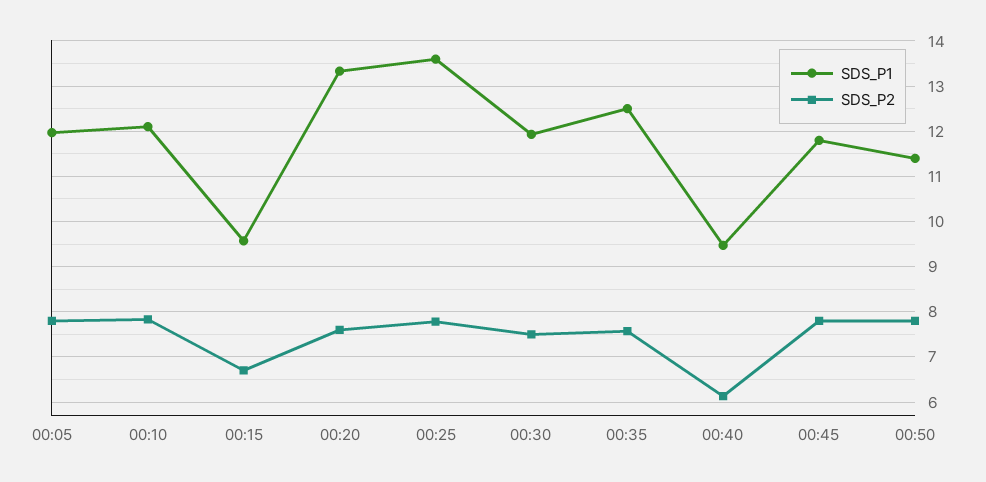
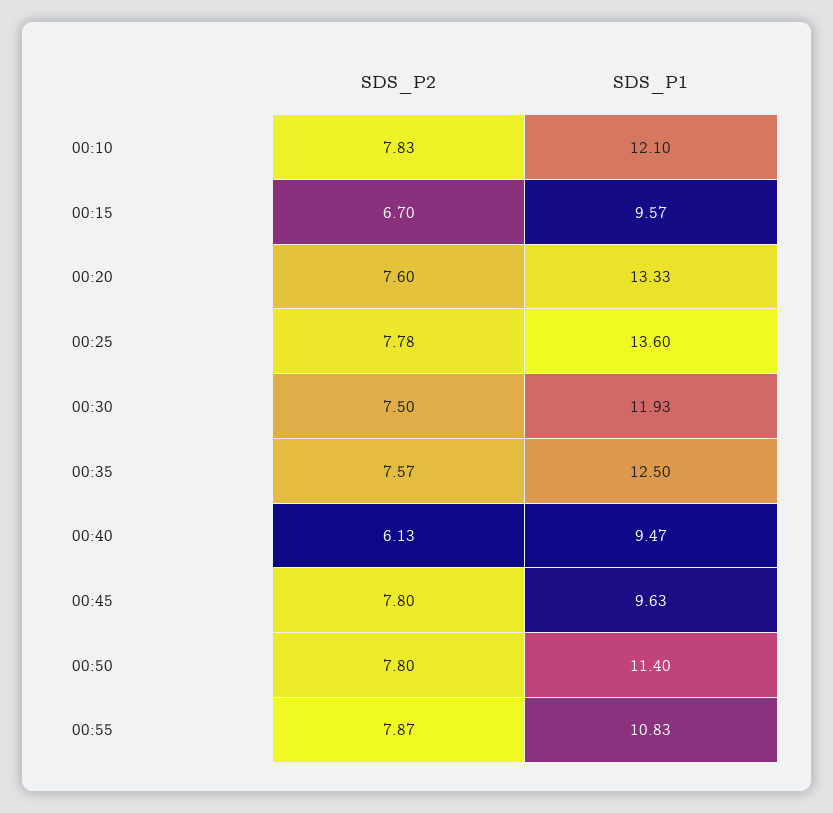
SDS_P1, 00:05: 12 -> none
SDS_P2, 00:05: 7.8 -> none
SDS_P1, 00:45: 11.8 -> 9.63
SDS_P2, 00:55: none -> 7.87
SDS_P1, 00:55: none -> 10.83

